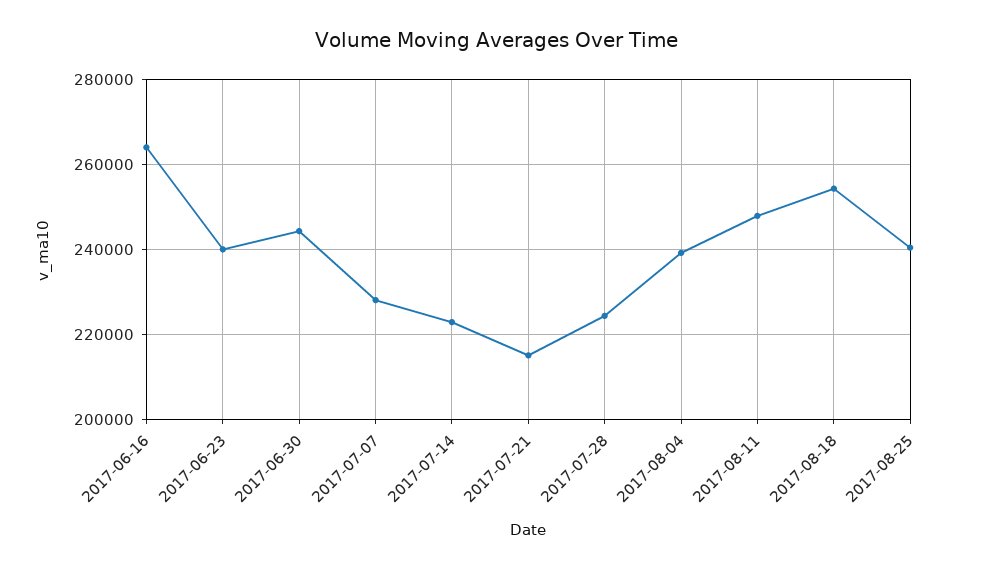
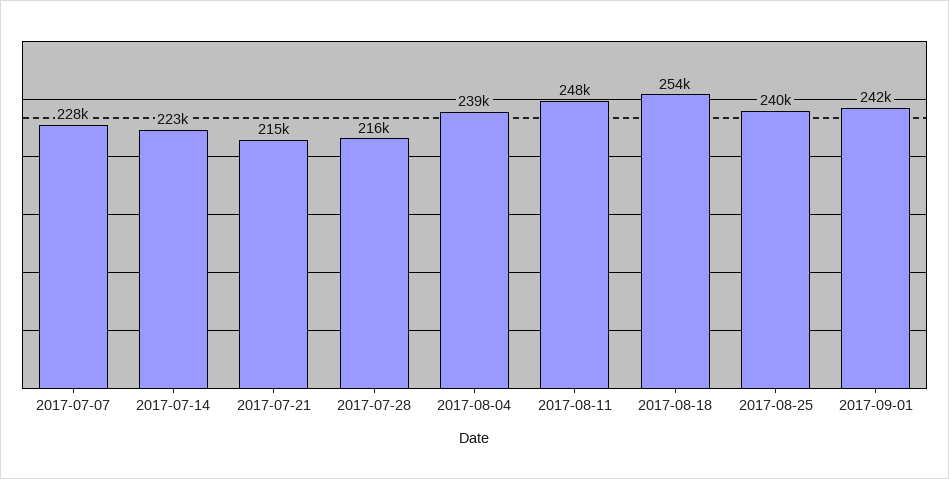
2017-06-16: 264000 -> none
2017-06-23: 240000 -> none
2017-06-30: 244000 -> none
2017-07-28: 224000 -> 216000
2017-09-01: none -> 242000

